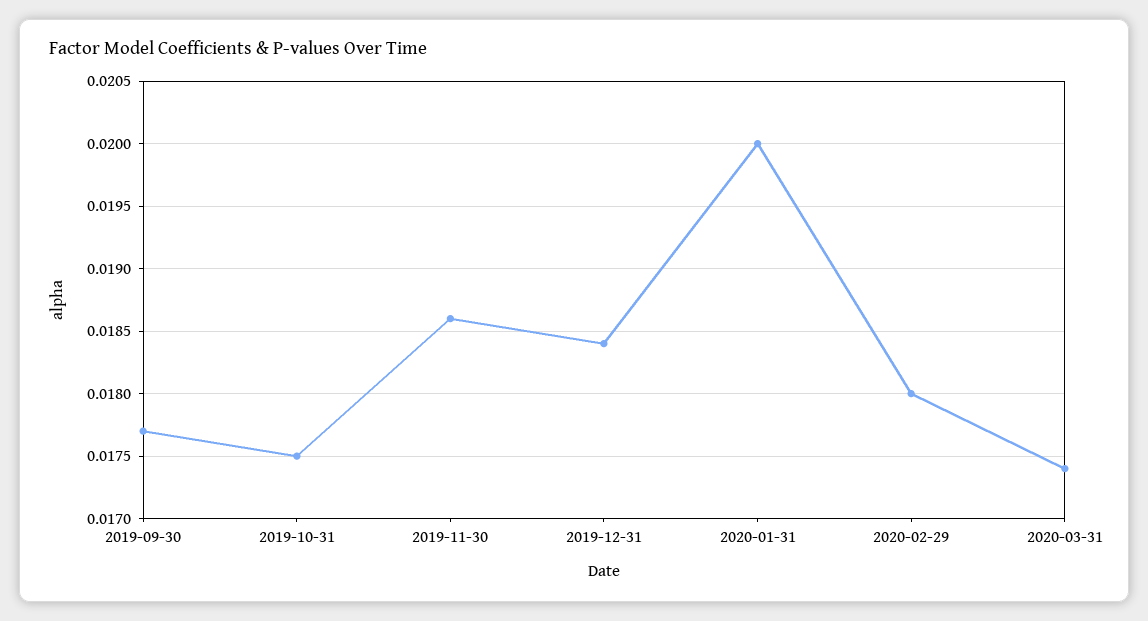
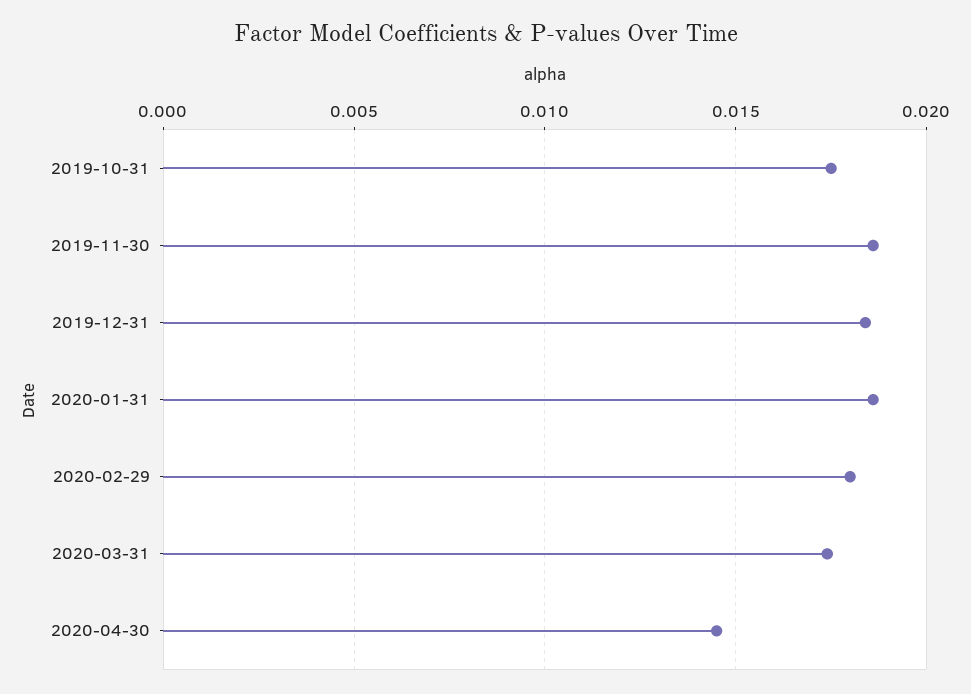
2019-09-30: 0.0177 -> none
2020-01-31: 0.02 -> 0.0185
2020-04-30: none -> 0.0145

